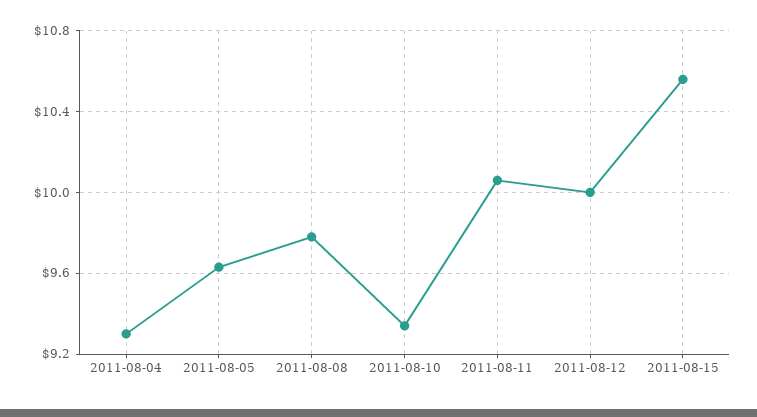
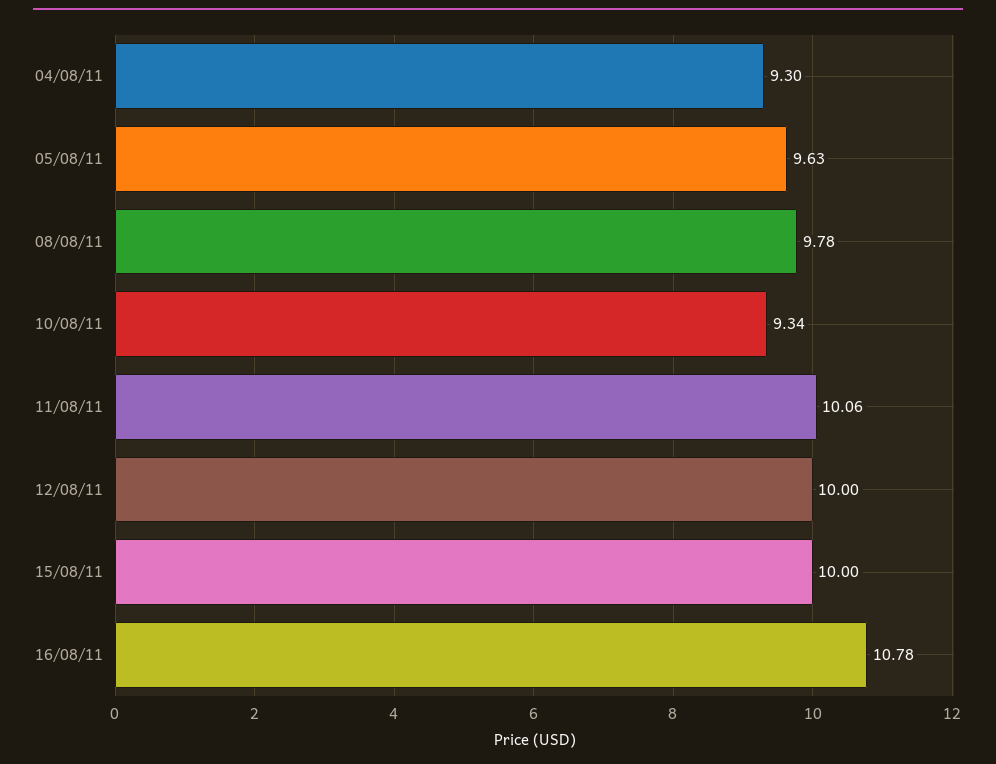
2011-08-15: 10.55 -> 10
16/08/11: none -> 10.78

